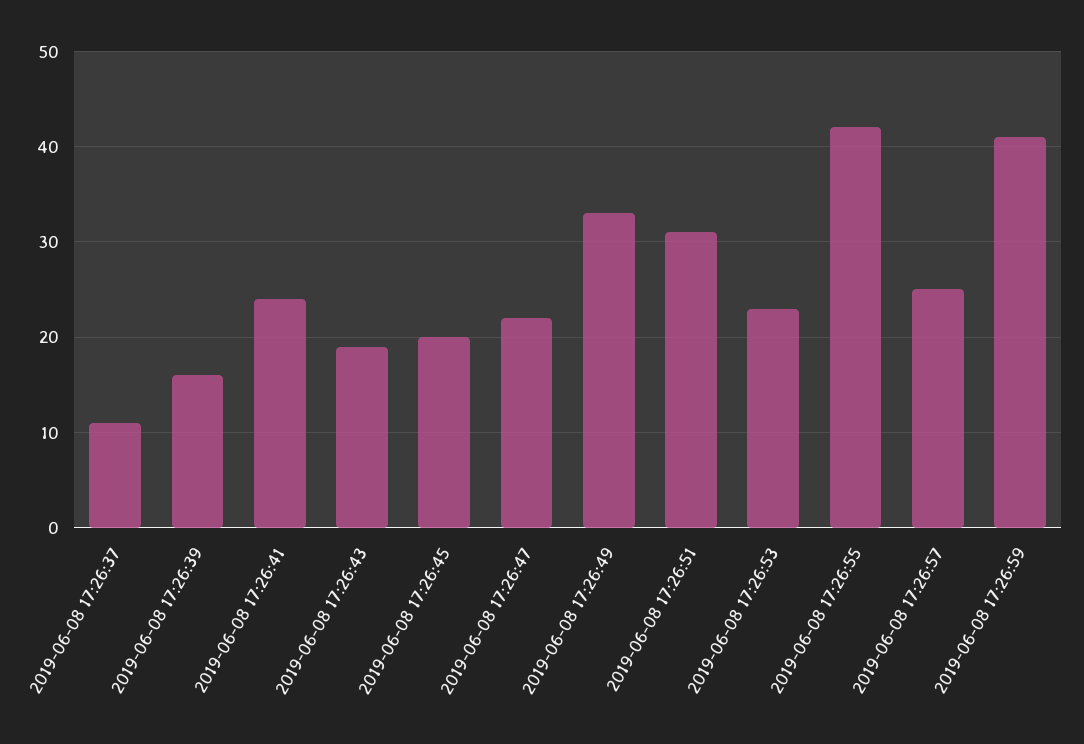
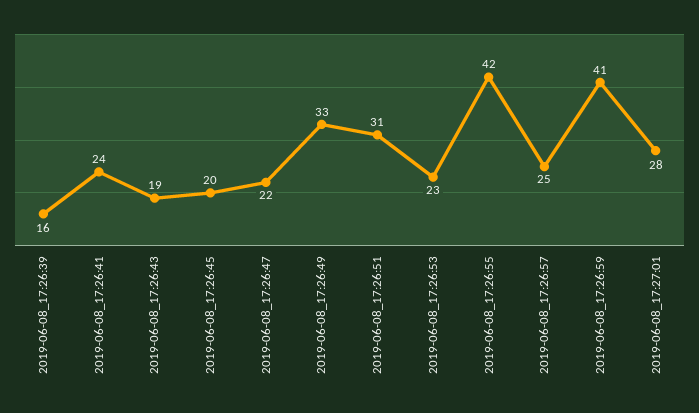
2019-06-08 17:26:37: 11 -> none
2019-06-08_17:27:01: none -> 28

